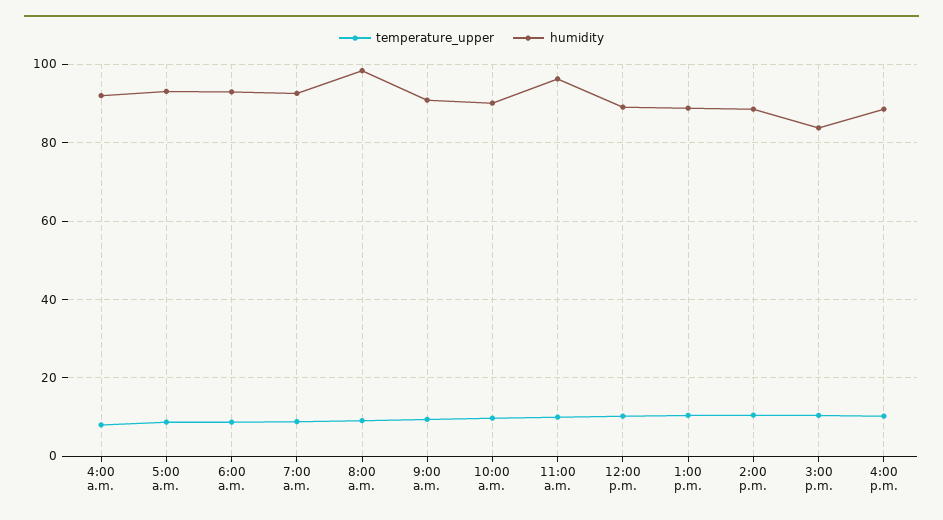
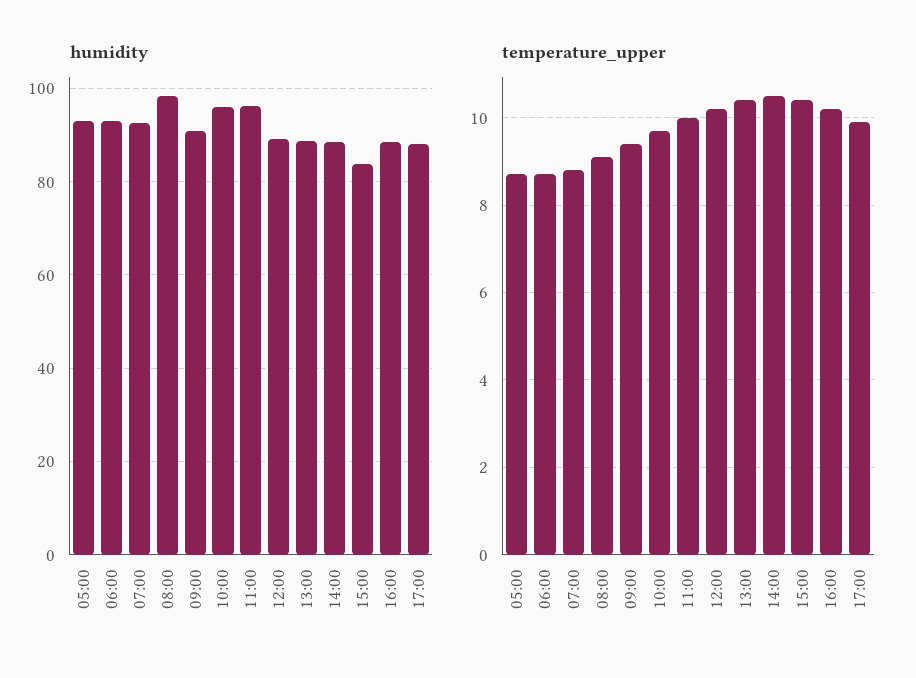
temperature_upper, 4:00 a.m.: 8 -> none
humidity, 4:00 a.m.: 92 -> none
humidity, 10:00 a.m.: 90 -> 96
humidity, 17:00: none -> 88
temperature_upper, 17:00: none -> 10

